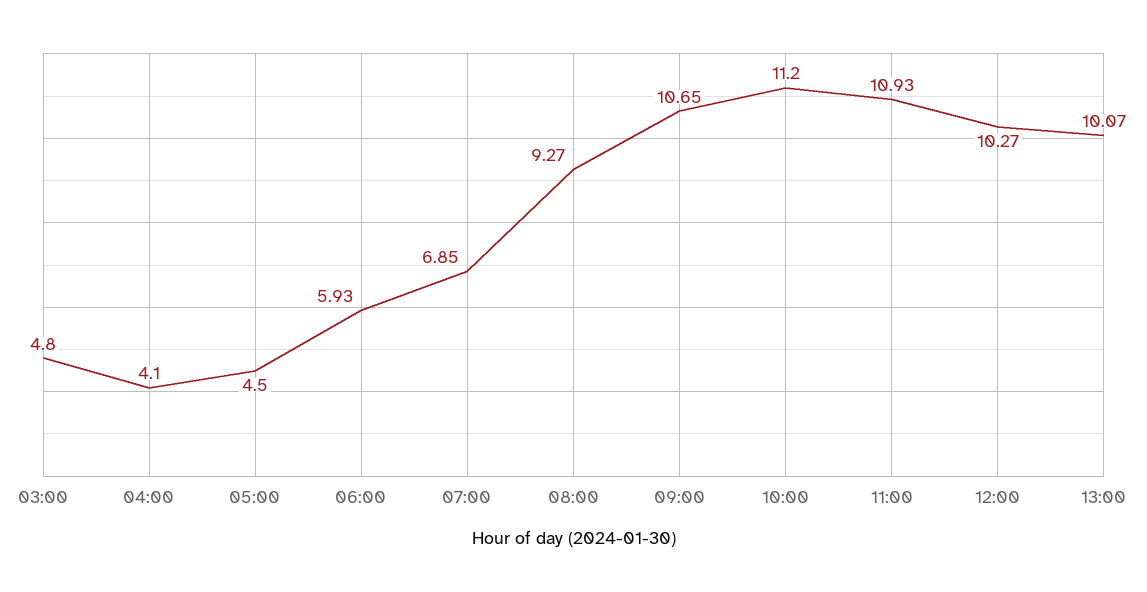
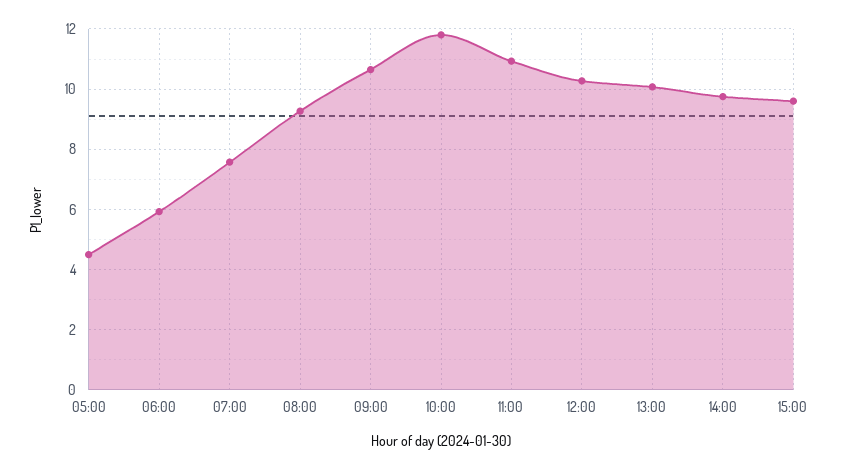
03:00: 4.8 -> none
04:00: 4.1 -> none
07:00: 6.85 -> 7.6
10:00: 11.2 -> 11.8
14:00: none -> 9.8
15:00: none -> 9.6

